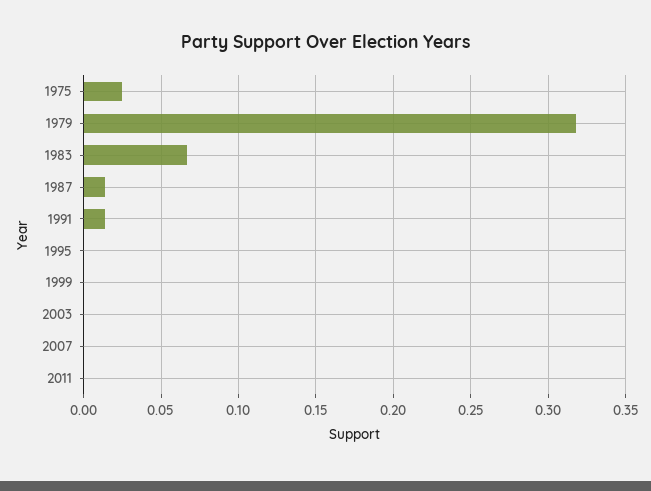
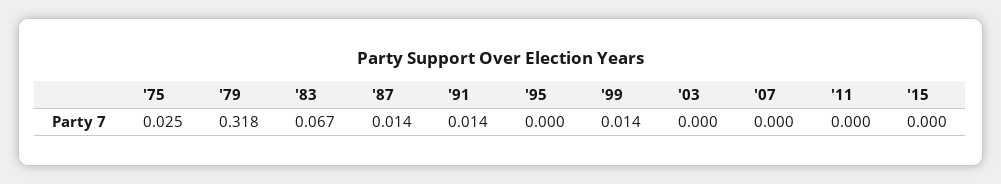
1999: 0 -> 0.014
'15: none -> 0

